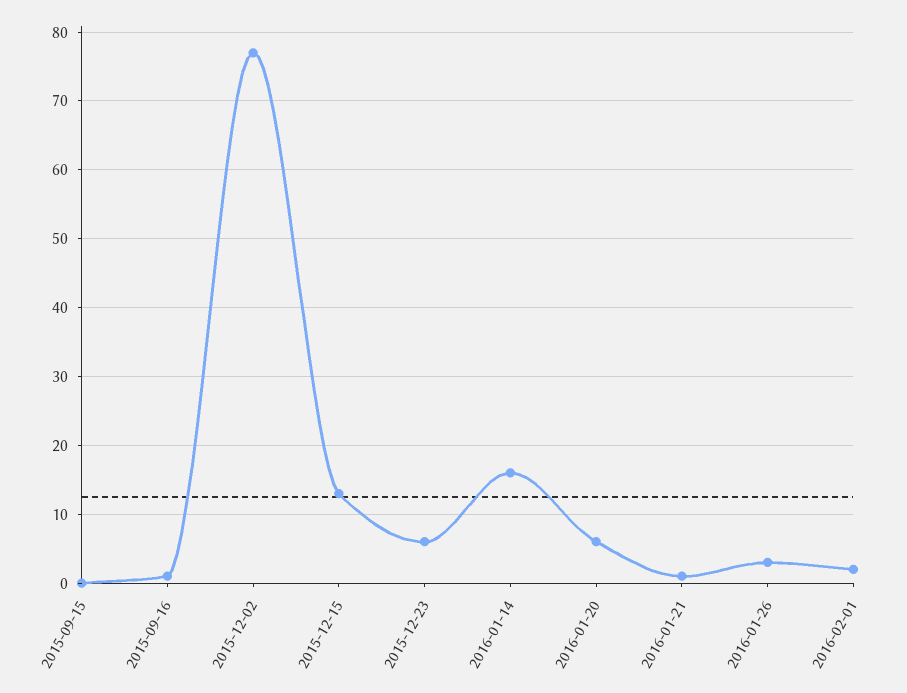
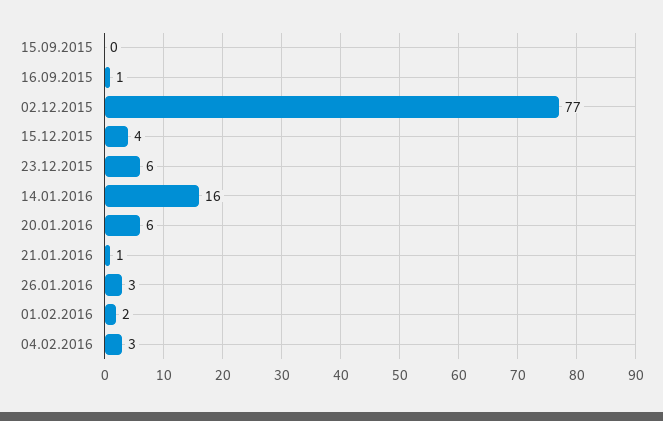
2015-12-15: 13 -> 4
04.02.2016: none -> 3

